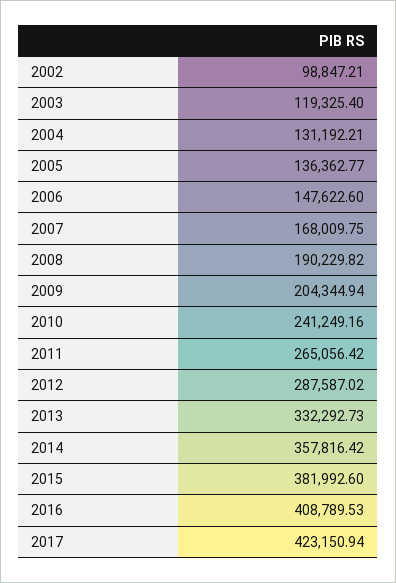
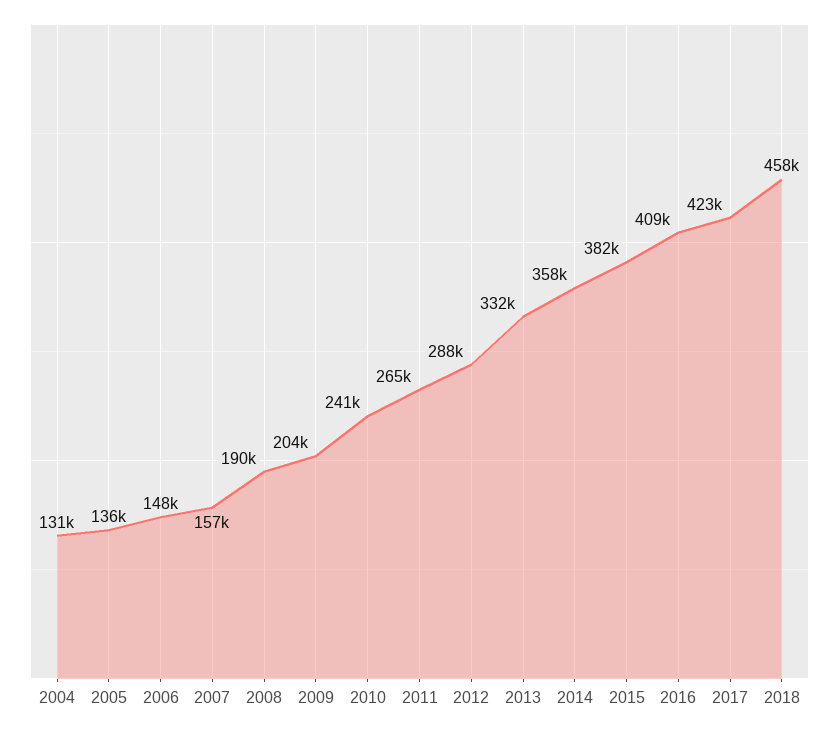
2002: 98847.21 -> none
2003: 119325.4 -> none
2007: 168009.75 -> 157000
2018: none -> 458000

